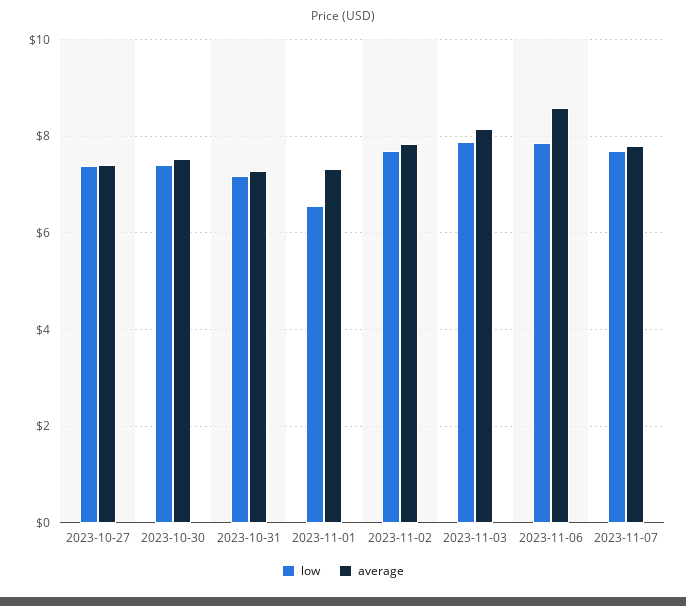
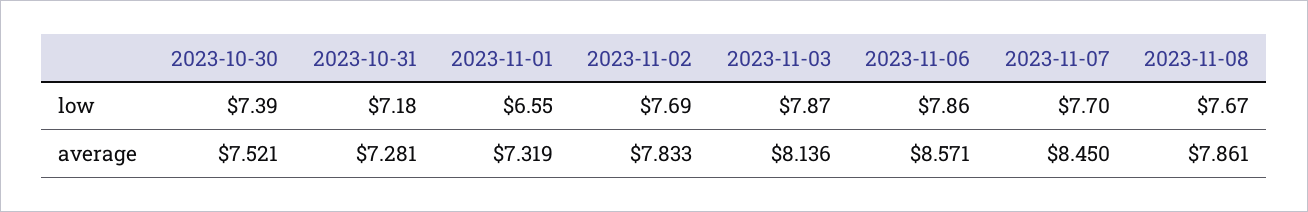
low, 2023-10-27: 7.4 -> none
average, 2023-10-27: 7.4 -> none
average, 2023-11-07: 7.8 -> 8.45
low, 2023-11-08: none -> 7.67
average, 2023-11-08: none -> 7.861

